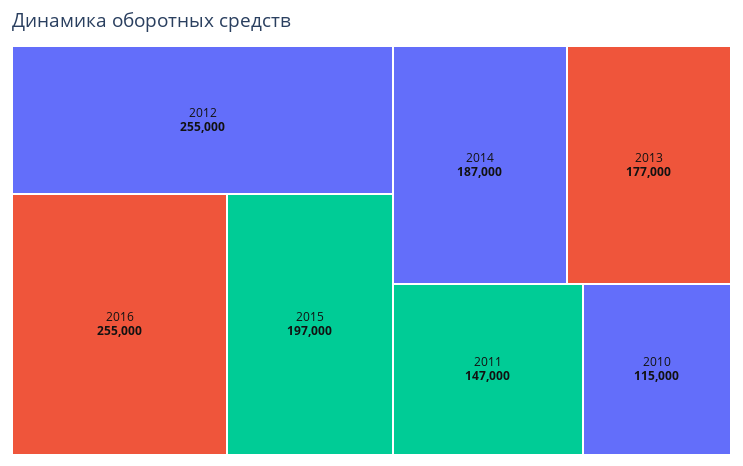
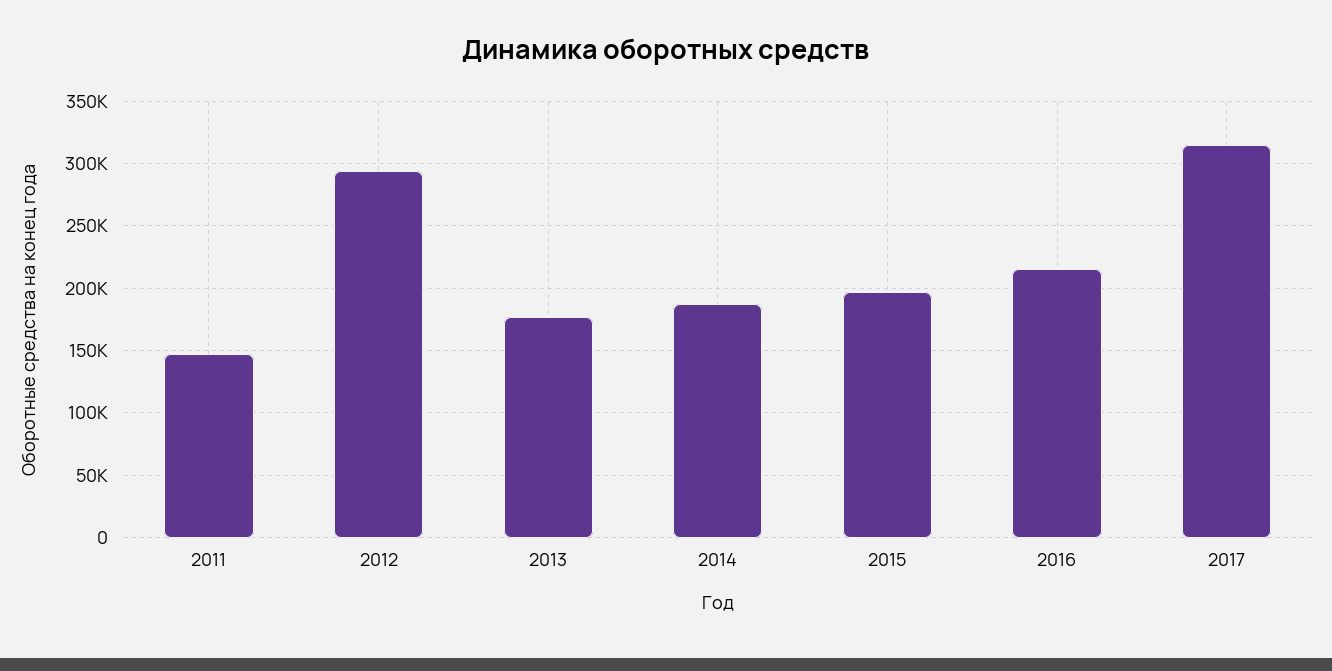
2012: 255000 -> 295000
2016: 255000 -> 215000
2010: 115000 -> none
2017: none -> 315000

